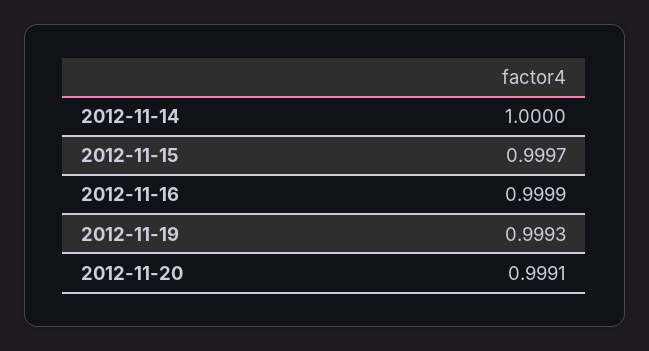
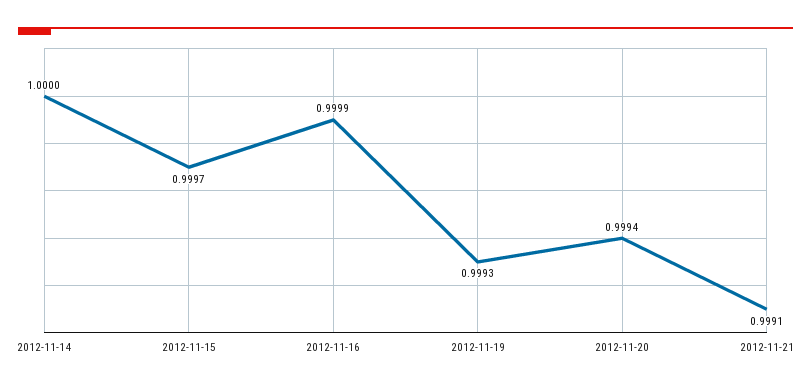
2012-11-20: 0.9991 -> 0.9994
2012-11-21: none -> 0.9991

